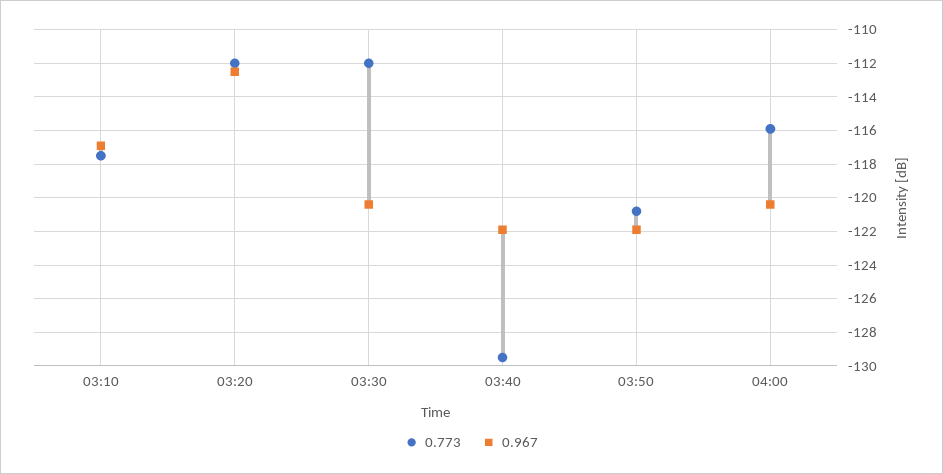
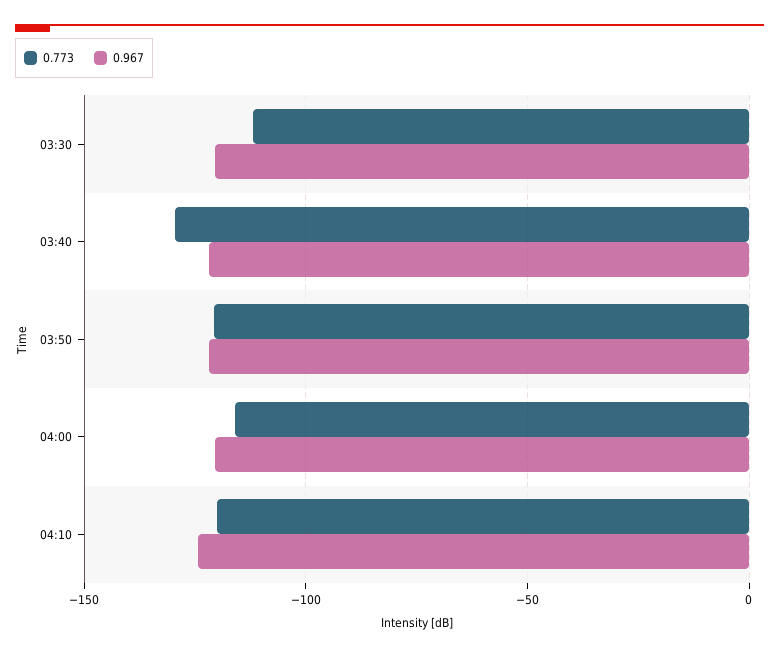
0.773, 03:10: -117.5 -> none
0.967, 03:10: -117 -> none
0.773, 03:20: -112 -> none
0.967, 03:20: -112.5 -> none
0.773, 04:10: none -> -120
0.967, 04:10: none -> -125

